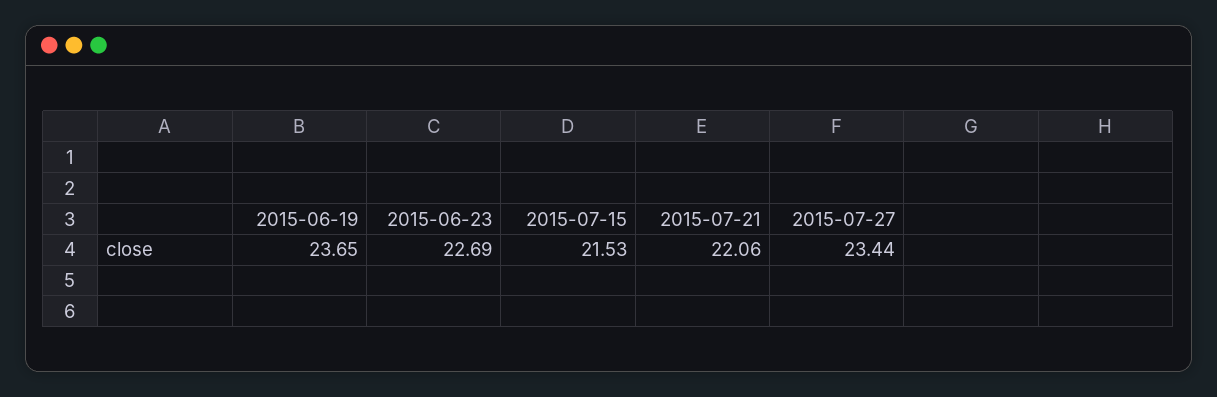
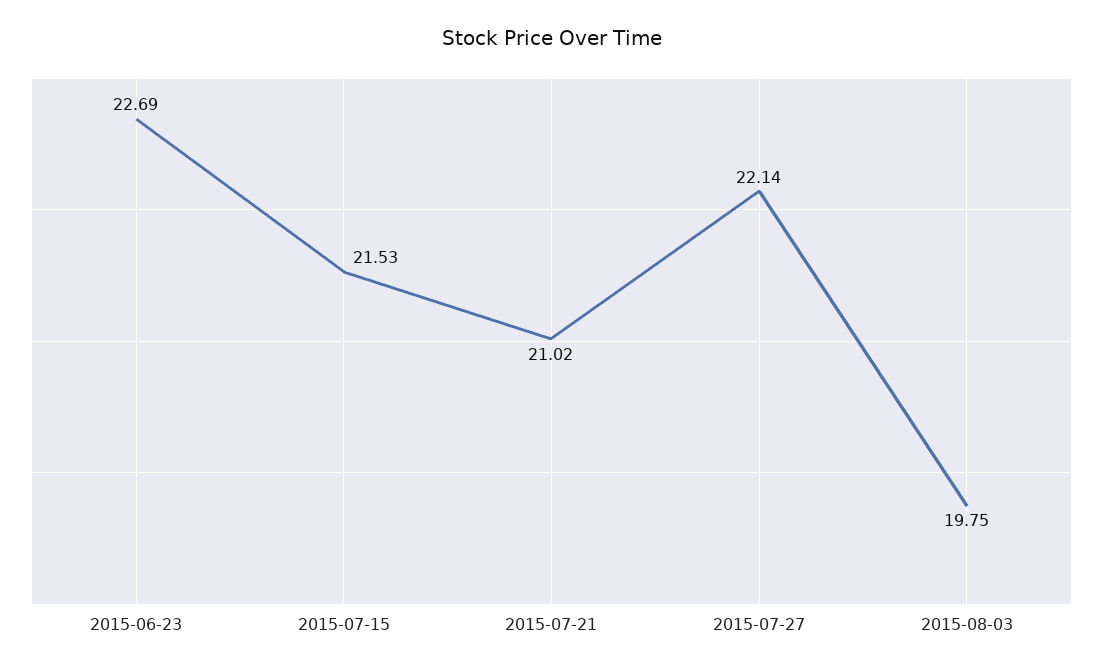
2015-06-19: 23.65 -> none
2015-07-21: 22.06 -> 21.02
2015-07-27: 23.44 -> 22.14
2015-08-03: none -> 19.75

